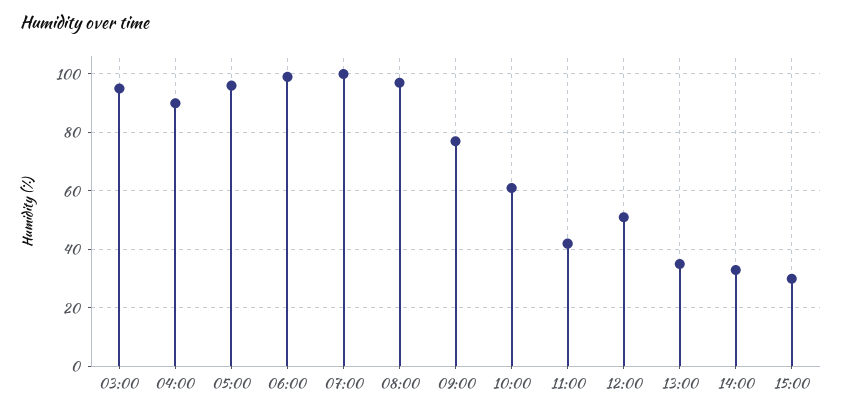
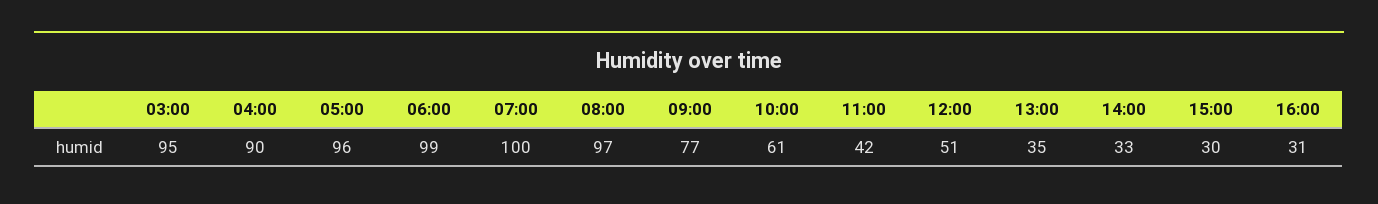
16:00: none -> 31

